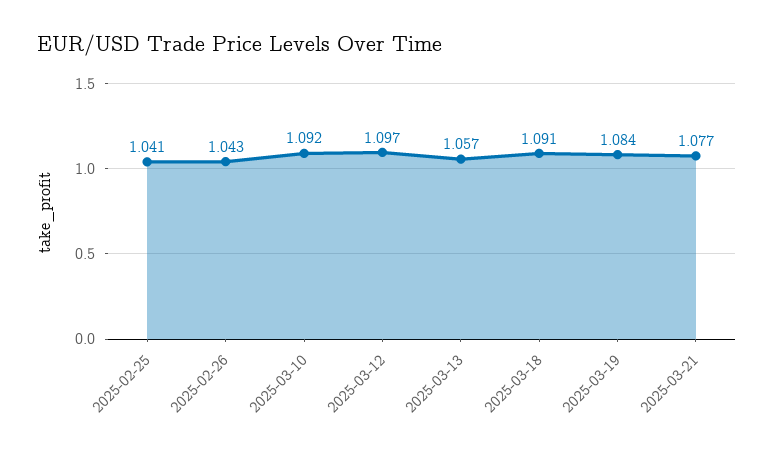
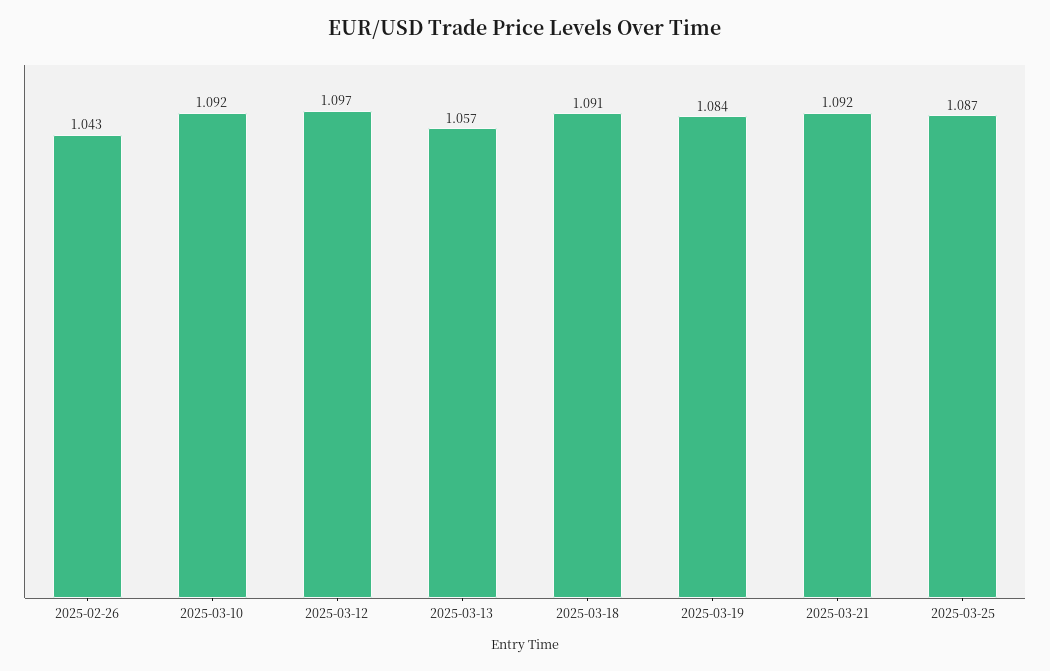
2025-02-25: 1.041 -> none
2025-03-21: 1.077 -> 1.092
2025-03-25: none -> 1.087

